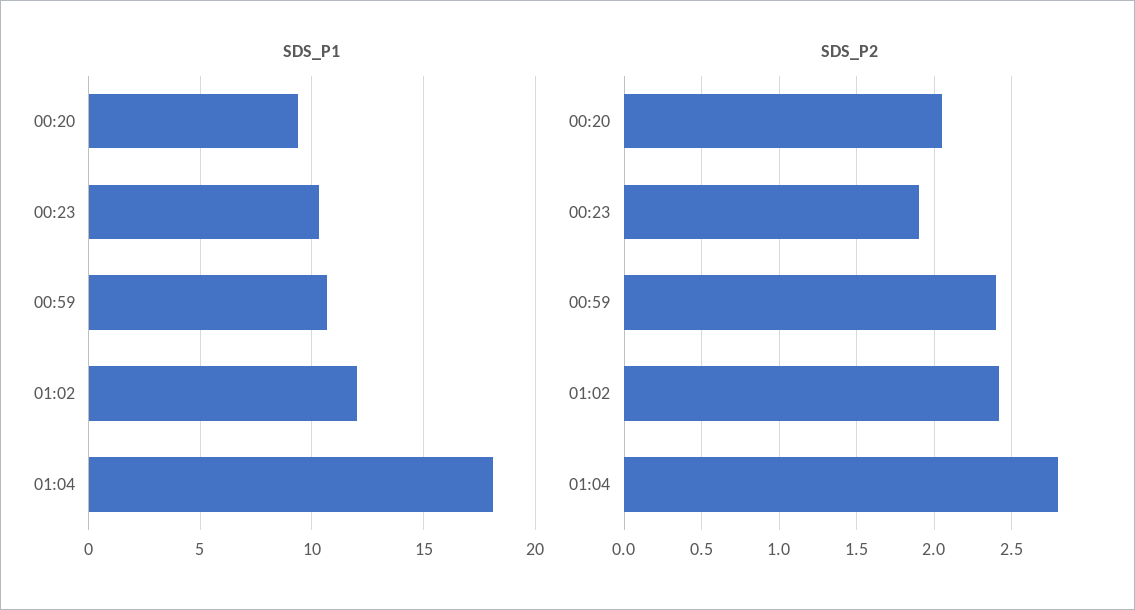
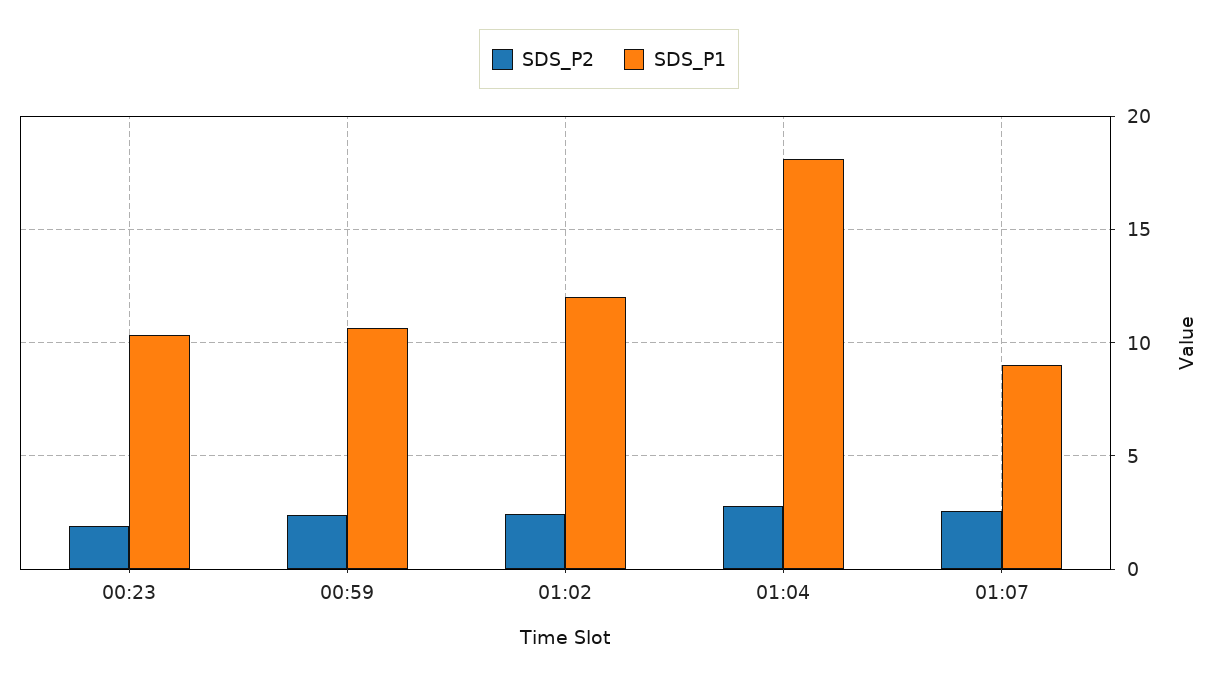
SDS_P1, 00:20: 9.5 -> none
SDS_P2, 00:20: 2.05 -> none
SDS_P2, 01:07: none -> 2.5
SDS_P1, 01:07: none -> 9

